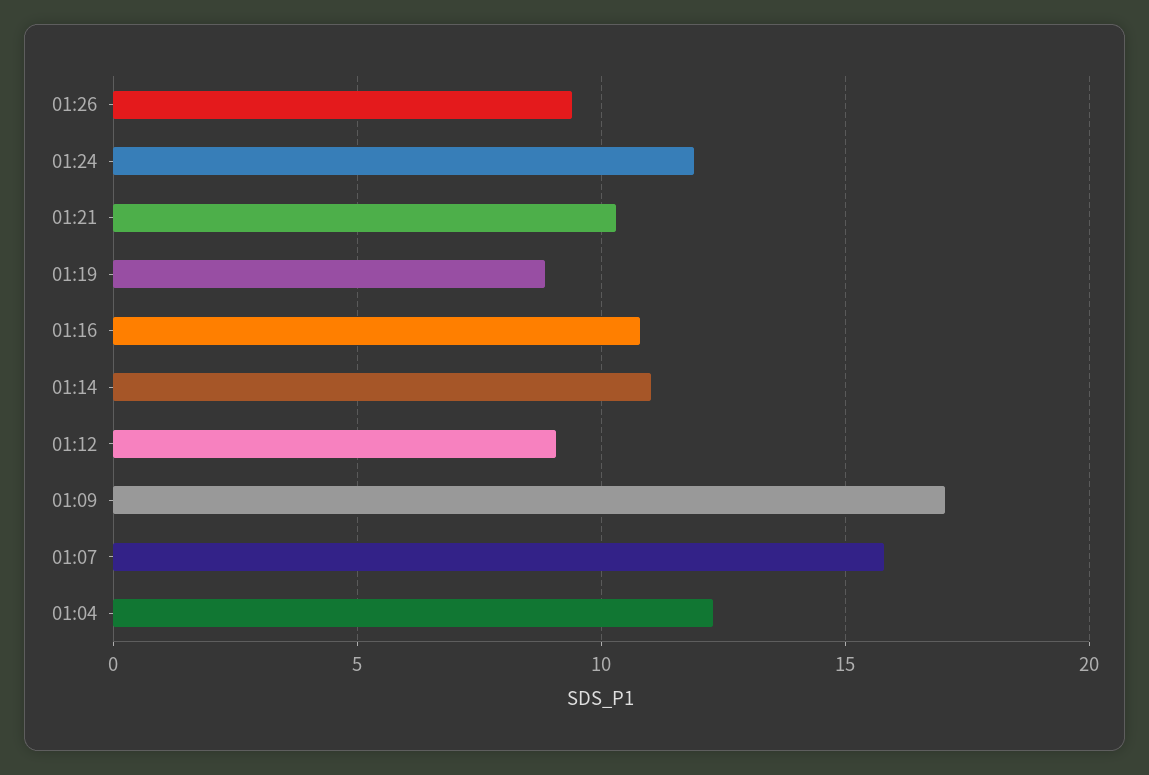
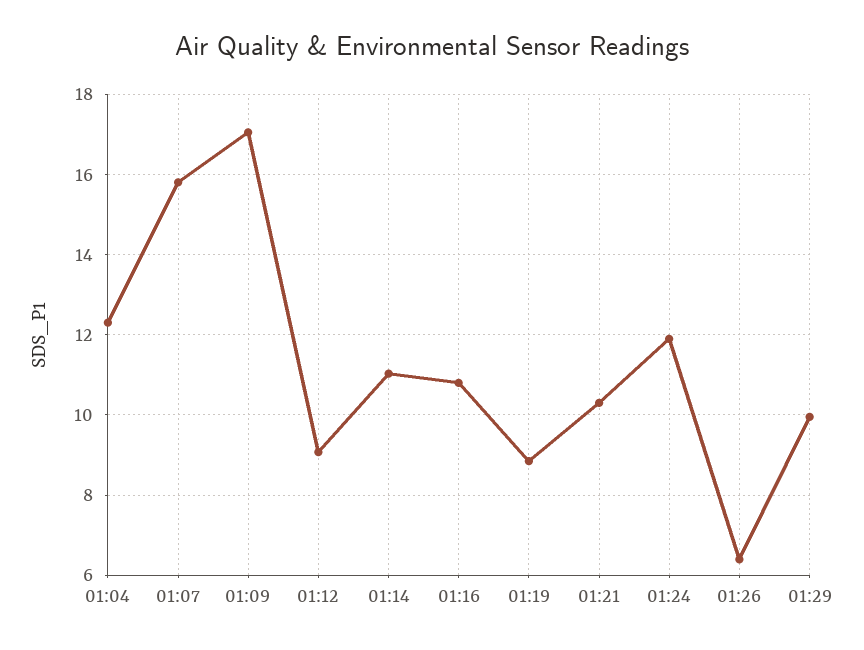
01:26: 9.5 -> 6.4
01:29: none -> 10

